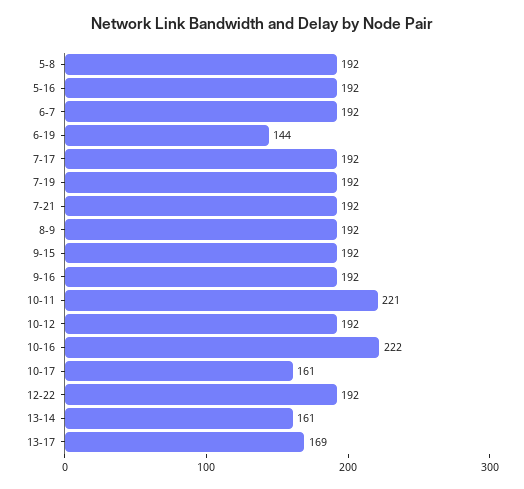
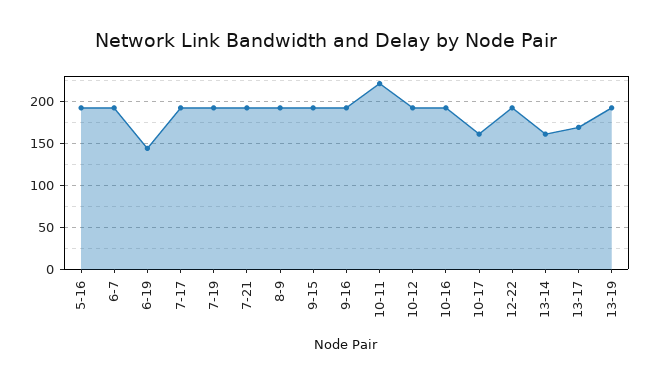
5-8: 192 -> none
10-16: 222 -> 190
13-19: none -> 190

